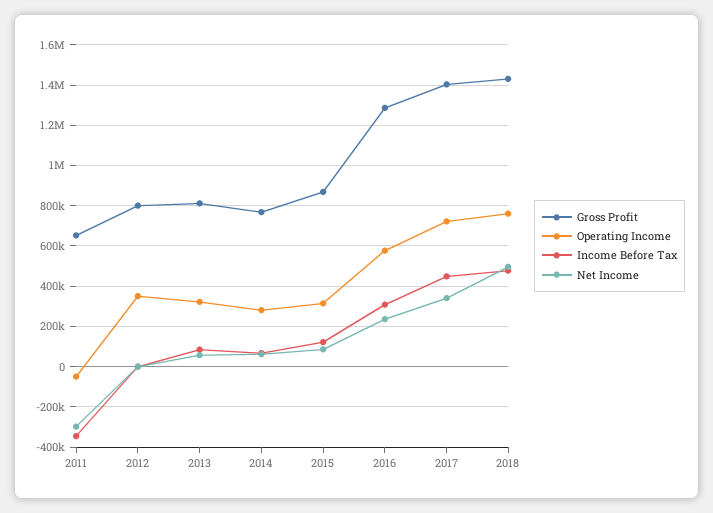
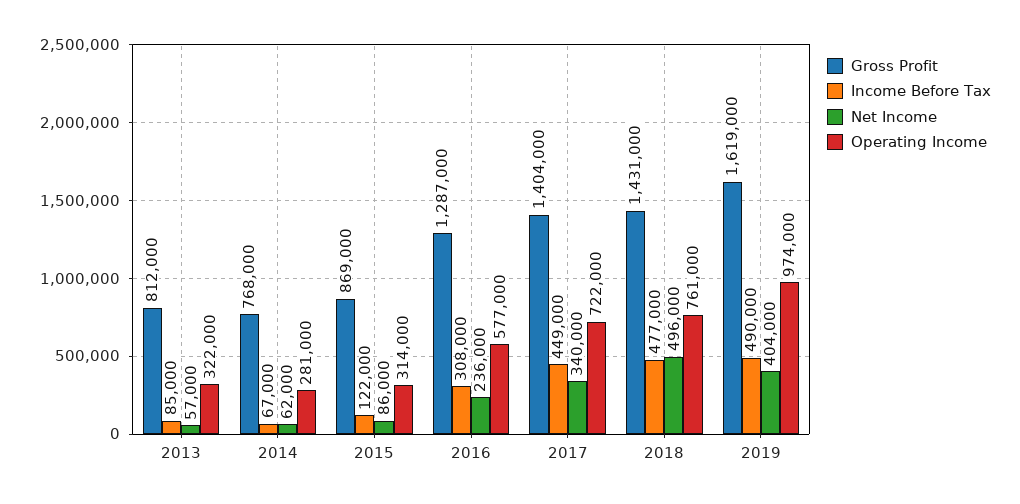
Gross Profit, 2011: 650000 -> none
Operating Income, 2011: -50000 -> none
Income Before Tax, 2011: -350000 -> none
Net Income, 2011: -300000 -> none
Gross Profit, 2012: 800000 -> none
Operating Income, 2012: 350000 -> none
Income Before Tax, 2012: 0 -> none
Net Income, 2012: 0 -> none
Gross Profit, 2019: none -> 1619000
Income Before Tax, 2019: none -> 490000
Net Income, 2019: none -> 404000
Operating Income, 2019: none -> 974000

